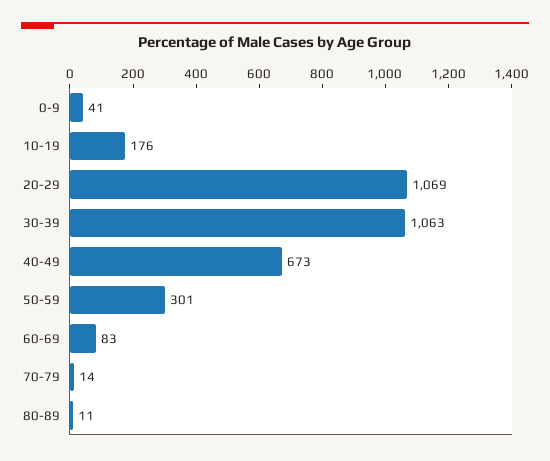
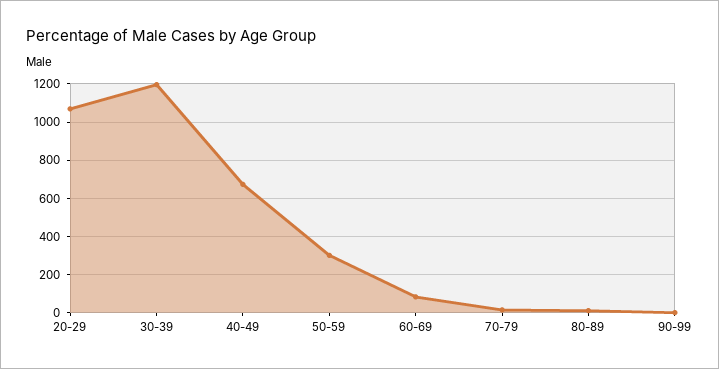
0-9: 41 -> none
10-19: 176 -> none
30-39: 1063 -> 1200
90-99: none -> 0

